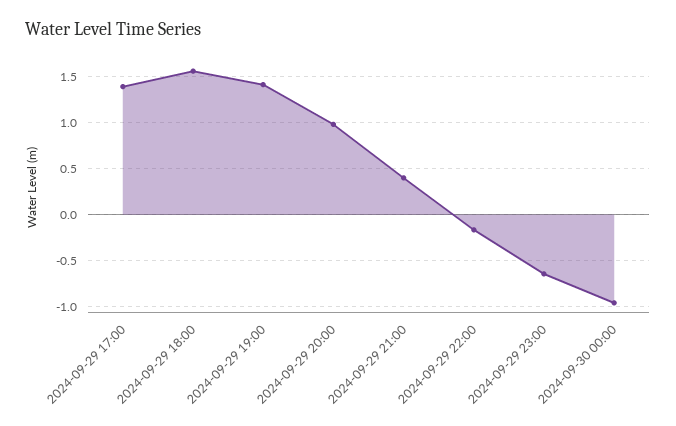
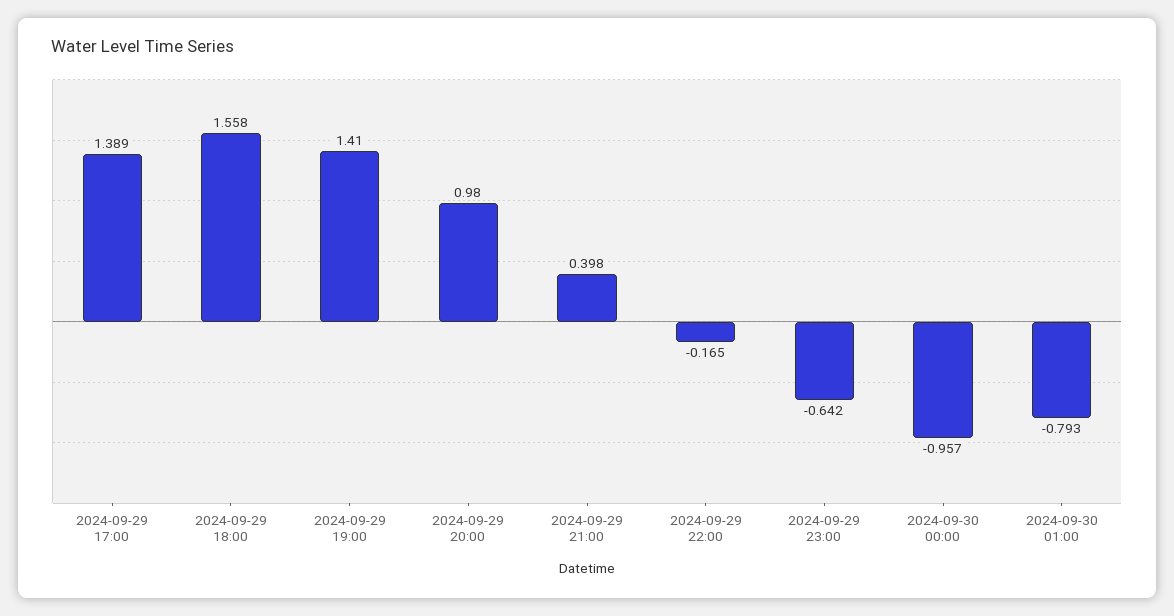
2024-09-30 01:00: none -> -0.793

